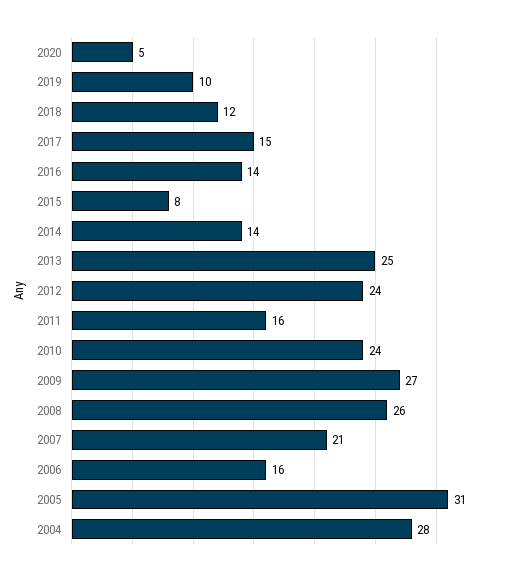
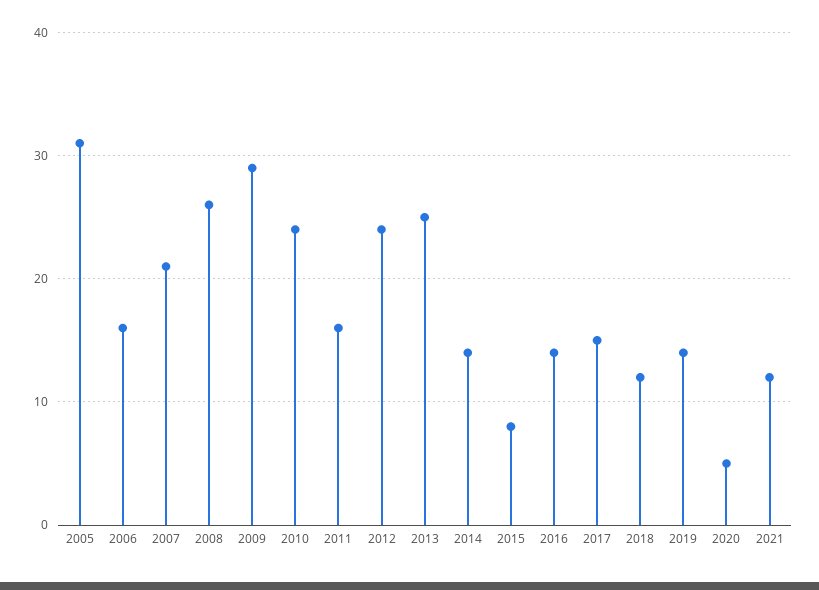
2019: 10 -> 14
2009: 27 -> 29
2004: 28 -> none
2021: none -> 12

